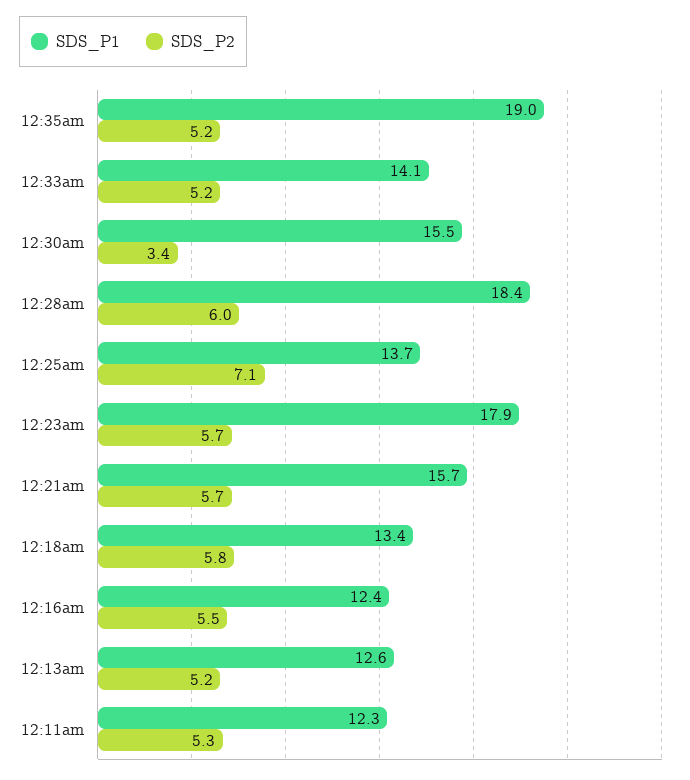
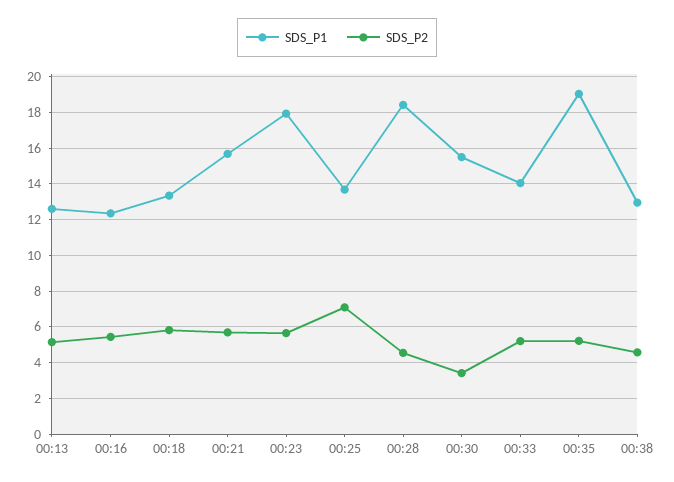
SDS_P2, 12:28am: 6 -> 4.5
SDS_P1, 12:11am: 12.3 -> none
SDS_P2, 12:11am: 5.3 -> none
SDS_P1, 00:38: none -> 13
SDS_P2, 00:38: none -> 4.5

